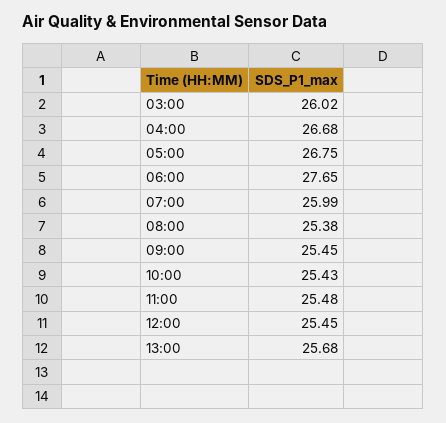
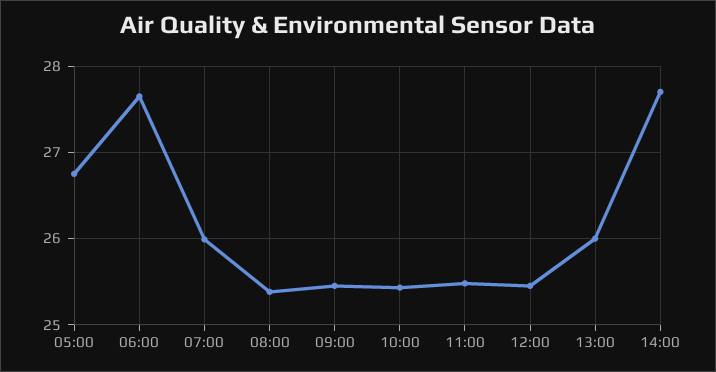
03:00: 26.02 -> none
04:00: 26.68 -> none
13:00: 25.68 -> 26
14:00: none -> 27.7

